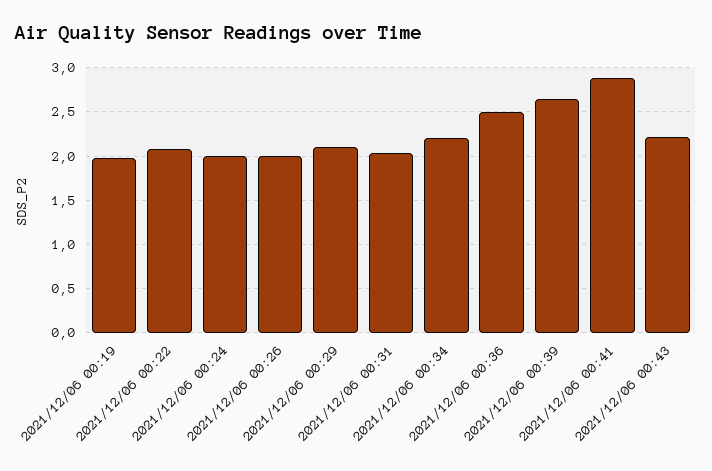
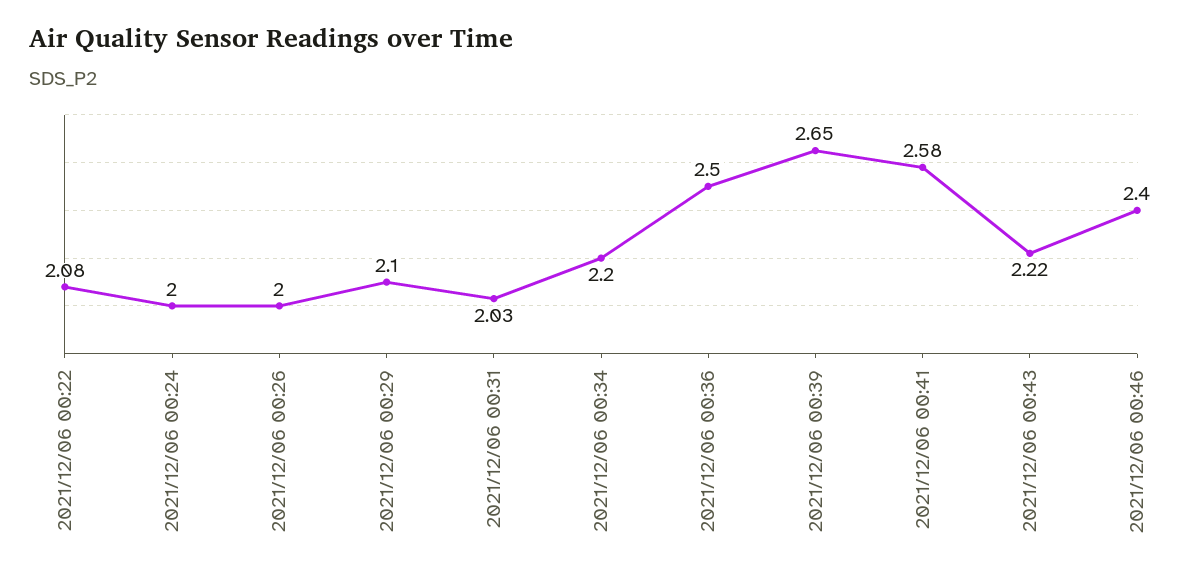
2021/12/06 00:19: 2 -> none
2021/12/06 00:41: 2.9 -> 2.58
2021/12/06 00:46: none -> 2.4

